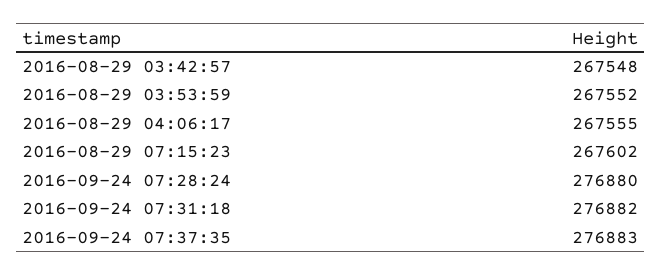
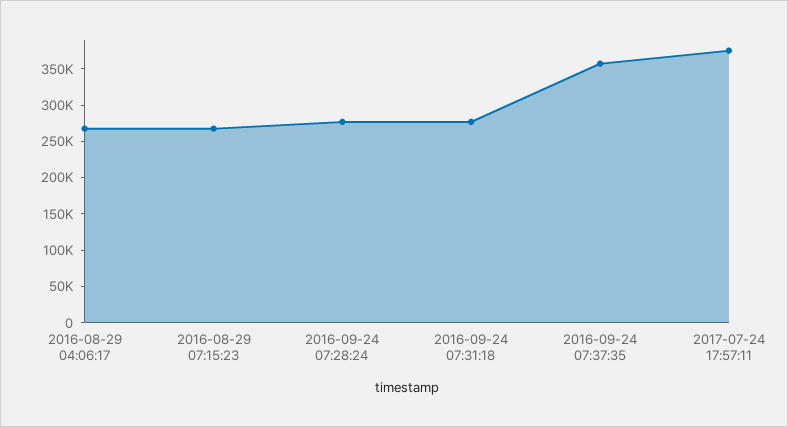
2016-08-29 03:42:57: 267548 -> none
2016-08-29 03:53:59: 267552 -> none
2016-09-24 07:37:35: 276883 -> 350000
2017-07-24 17:57:11: none -> 375000

